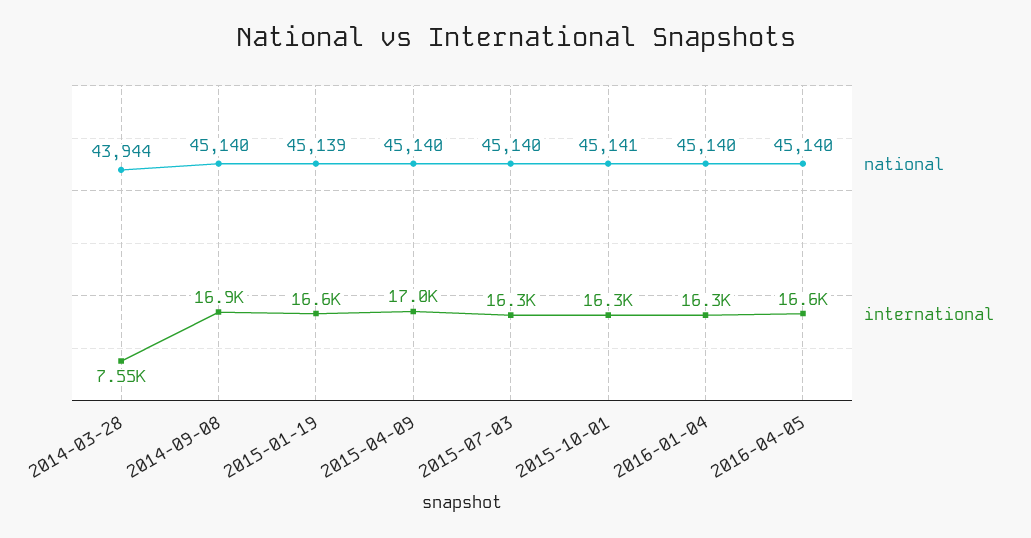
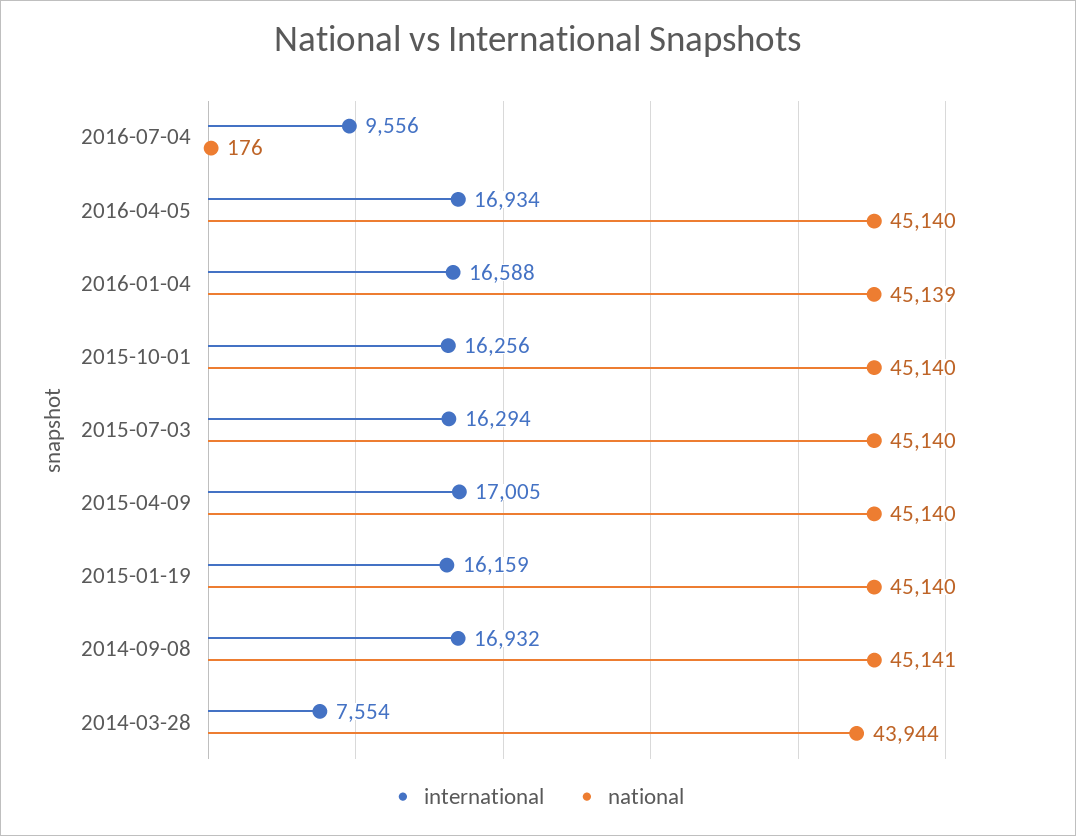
national, 2014-09-08: 45140 -> 45141
national, 2015-01-19: 45139 -> 45140
international, 2015-01-19: 16600 -> 16159
national, 2015-10-01: 45141 -> 45140
national, 2016-01-04: 45140 -> 45139
international, 2016-01-04: 16300 -> 16588
international, 2016-04-05: 16600 -> 16934
international, 2016-07-04: none -> 9556
national, 2016-07-04: none -> 176

